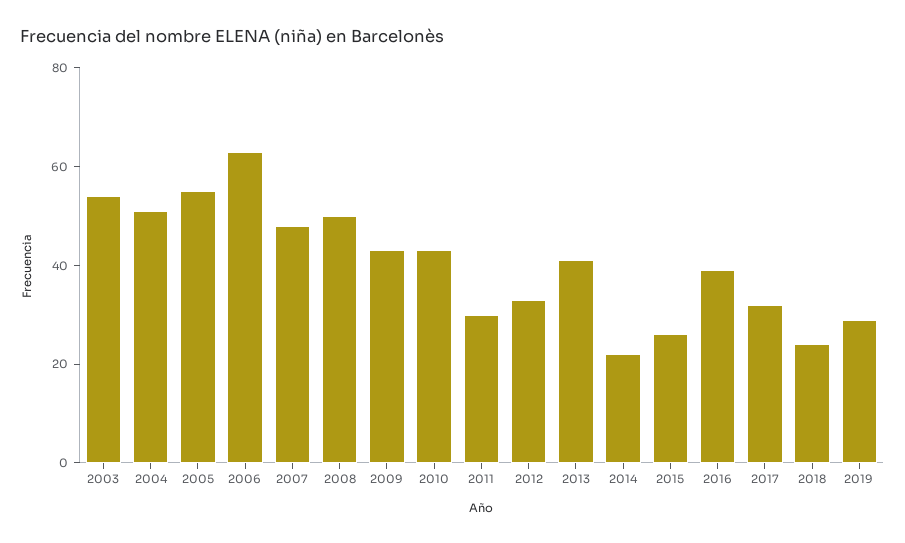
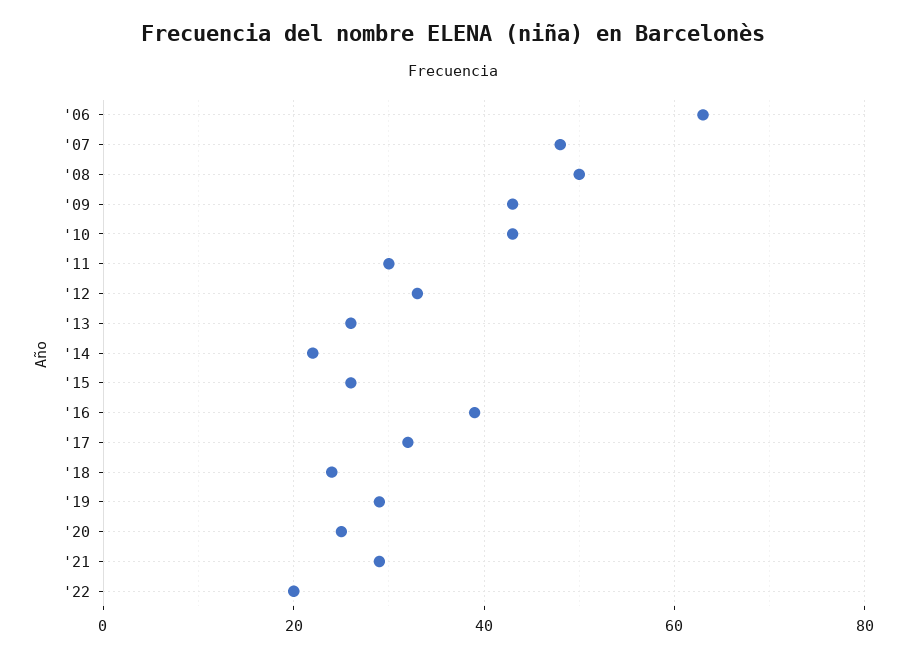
2003: 55 -> none
2004: 50 -> none
2005: 55 -> none
2013: 40 -> 25
'20: none -> 25
'21: none -> 30
'22: none -> 20

